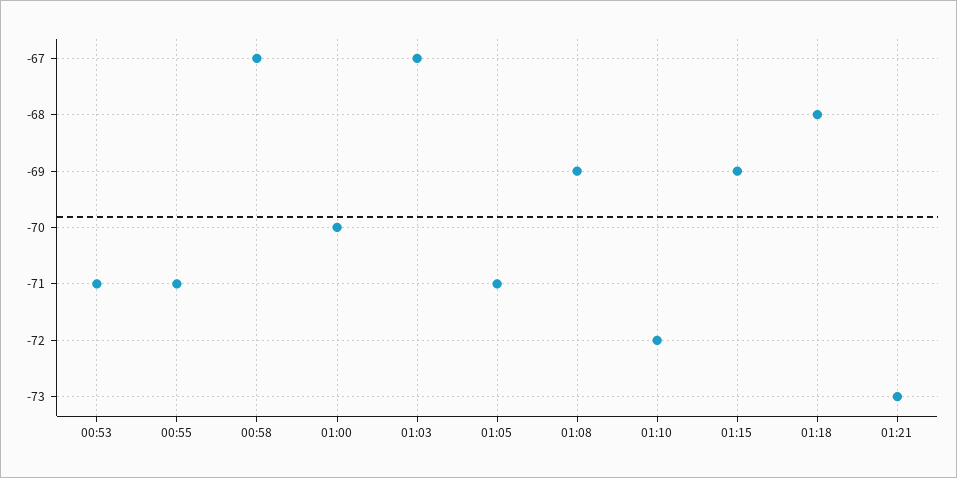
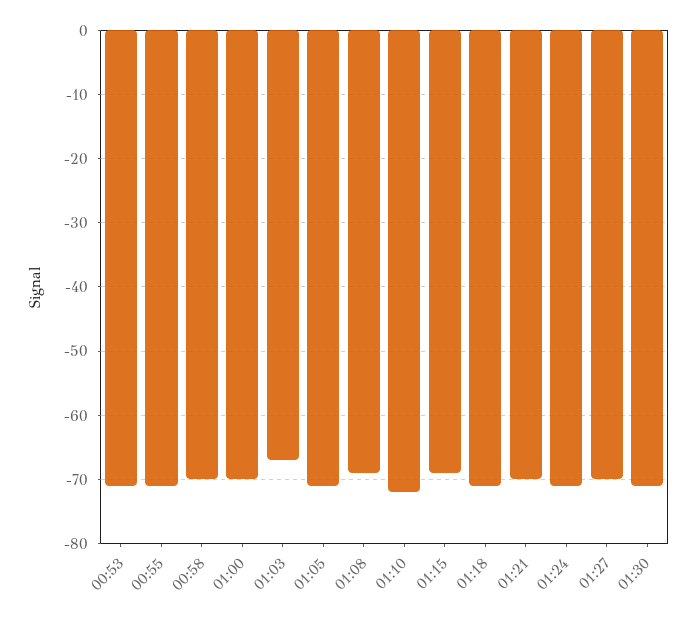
00:58: -67 -> -70
01:18: -68 -> -71
01:21: -73 -> -70
01:24: none -> -71
01:27: none -> -70
01:30: none -> -71

